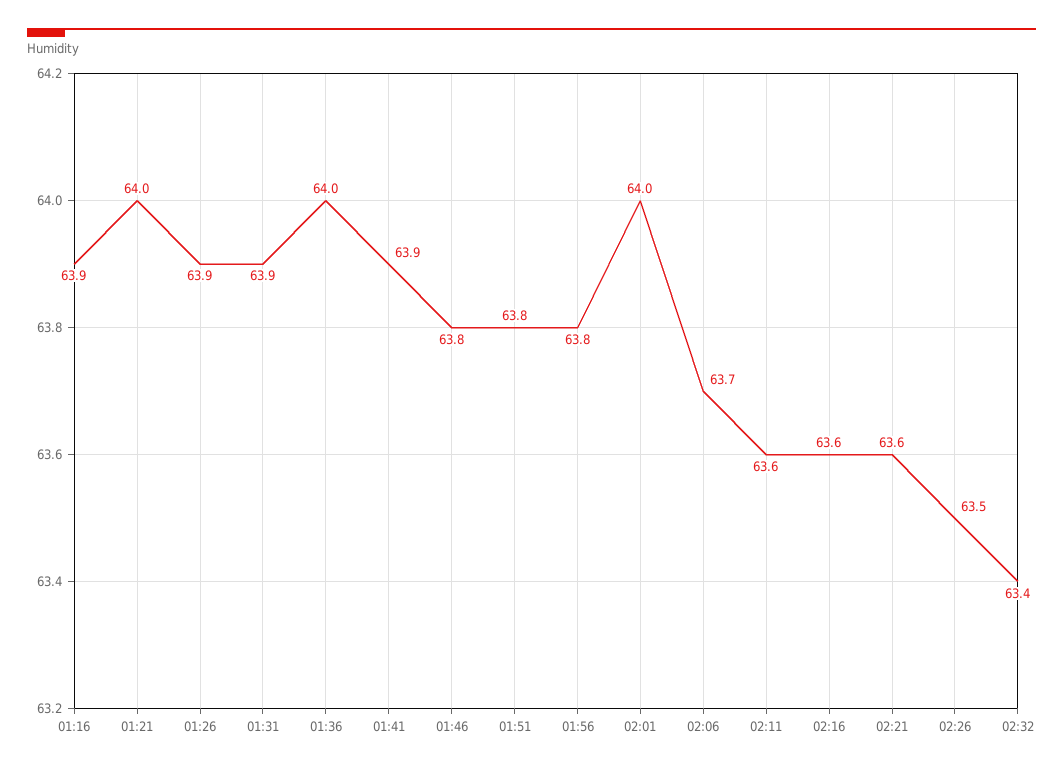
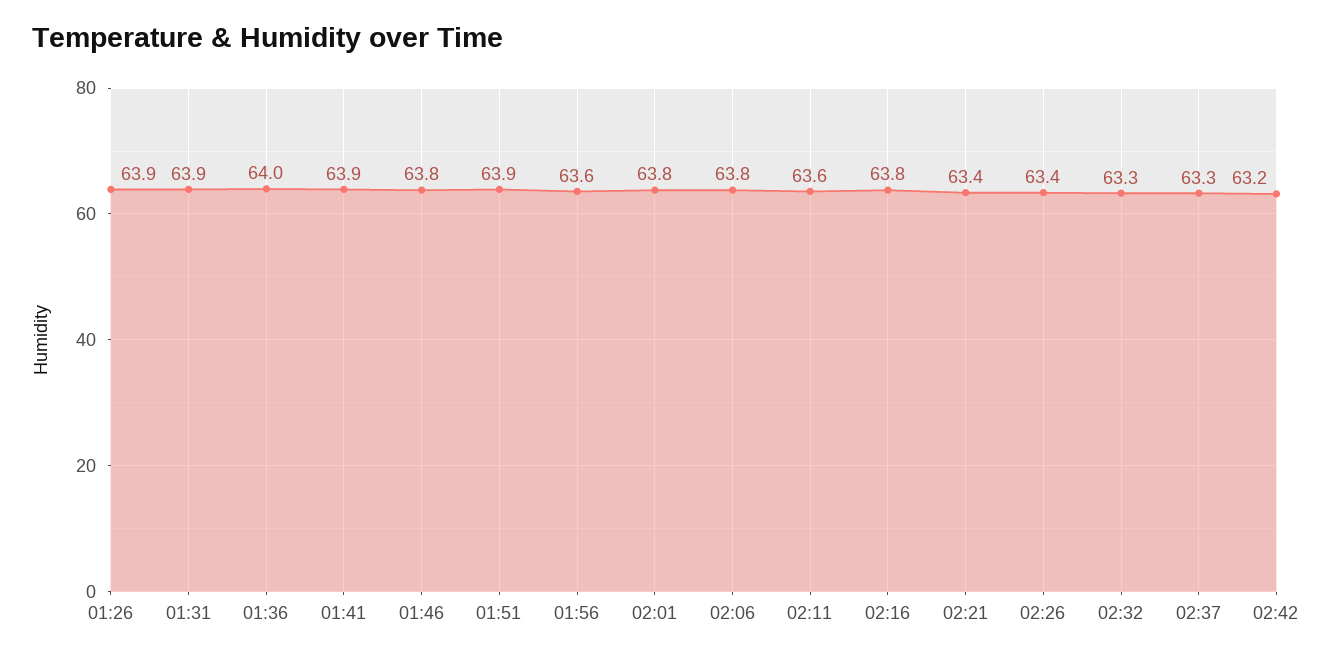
01:16: 63.9 -> none
01:21: 64 -> none
01:51: 63.8 -> 63.9
01:56: 63.8 -> 63.6
02:01: 64 -> 63.8
02:06: 63.7 -> 63.8
02:16: 63.6 -> 63.8
02:21: 63.6 -> 63.4
02:26: 63.5 -> 63.4
02:32: 63.4 -> 63.3
02:37: none -> 63.3
02:42: none -> 63.2

